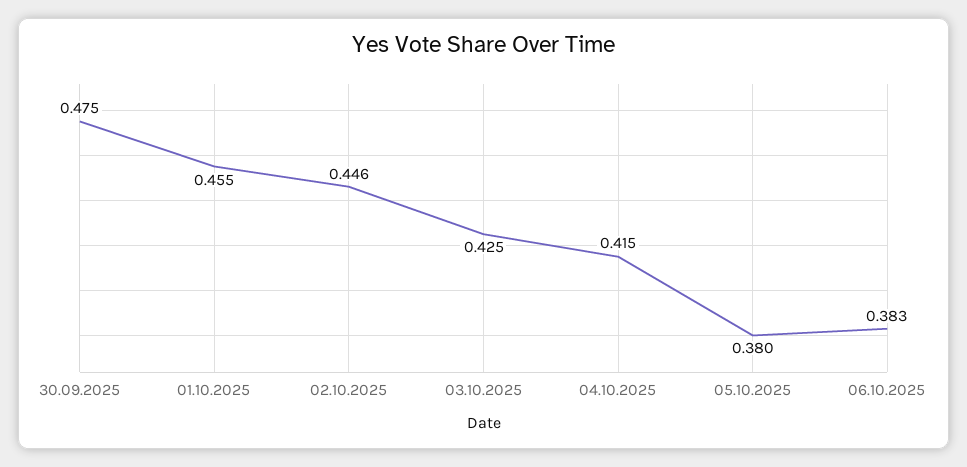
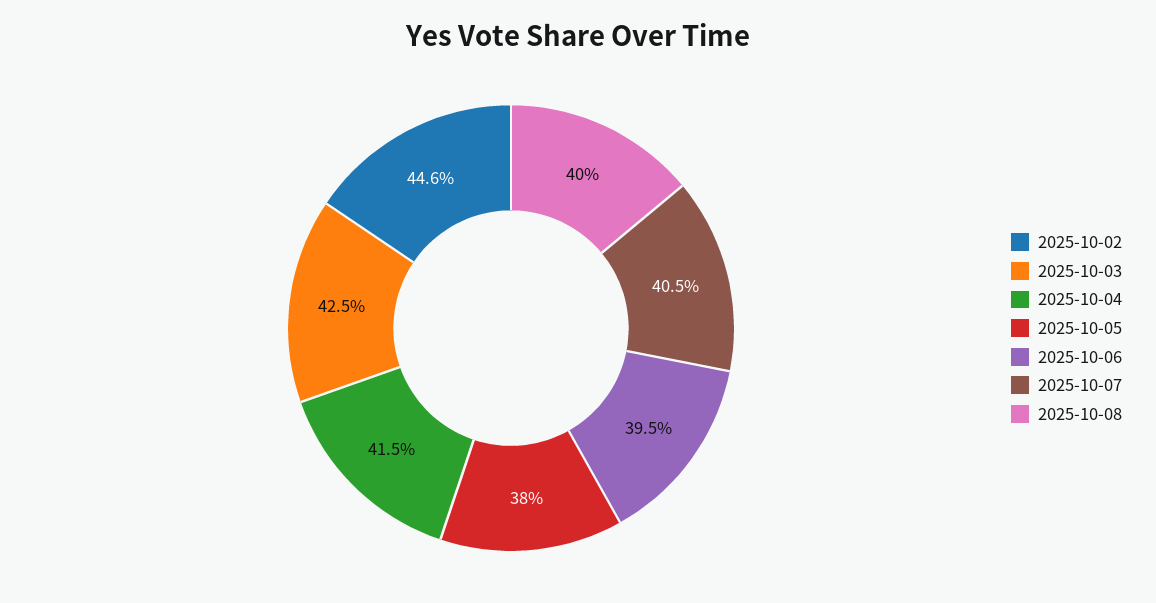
30.09.2025: 0.475 -> none
01.10.2025: 0.455 -> none
06.10.2025: 0.383 -> 0.395
2025-10-07: none -> 0.405
2025-10-08: none -> 0.4

